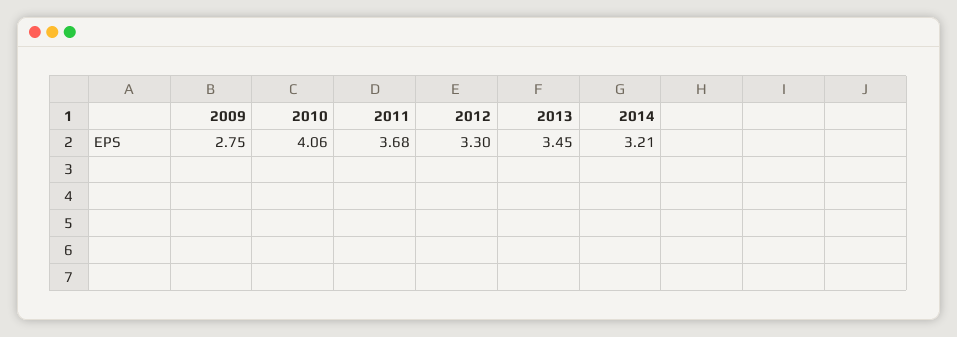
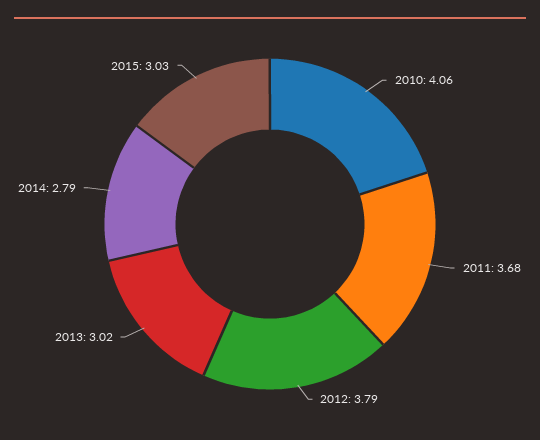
2009: 2.75 -> none
2012: 3.3 -> 3.79
2013: 3.45 -> 3.02
2014: 3.21 -> 2.79
2015: none -> 3.03

